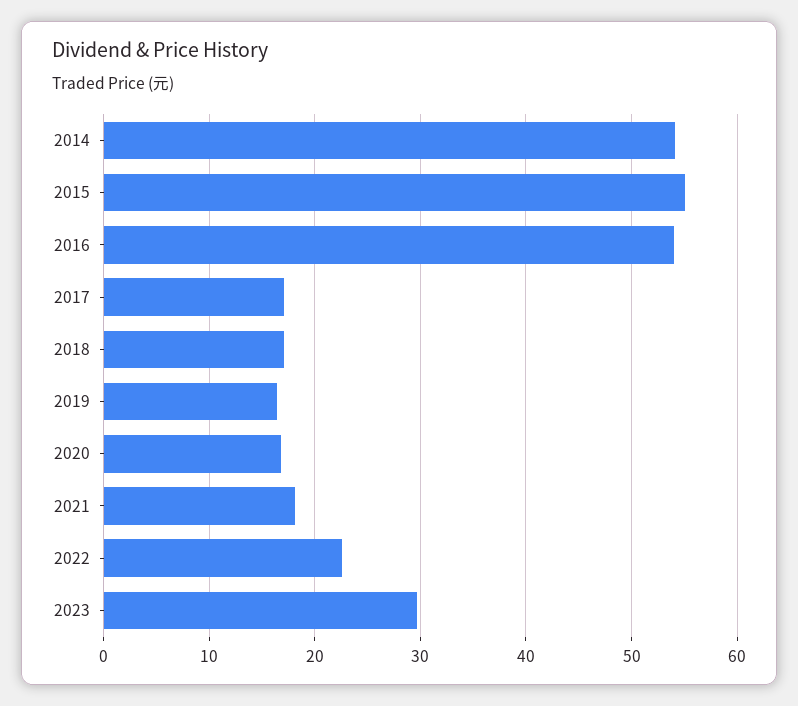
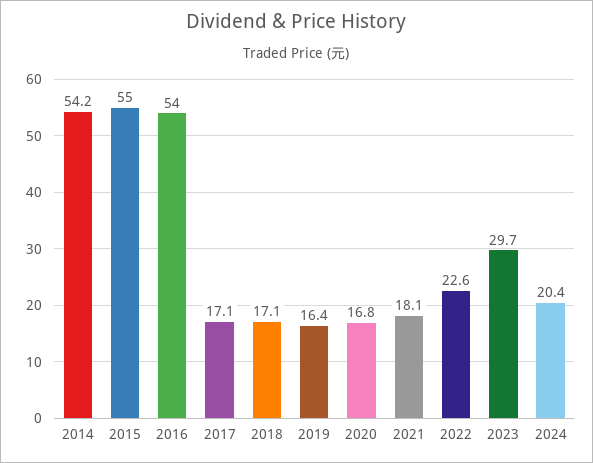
2024: none -> 20.4

